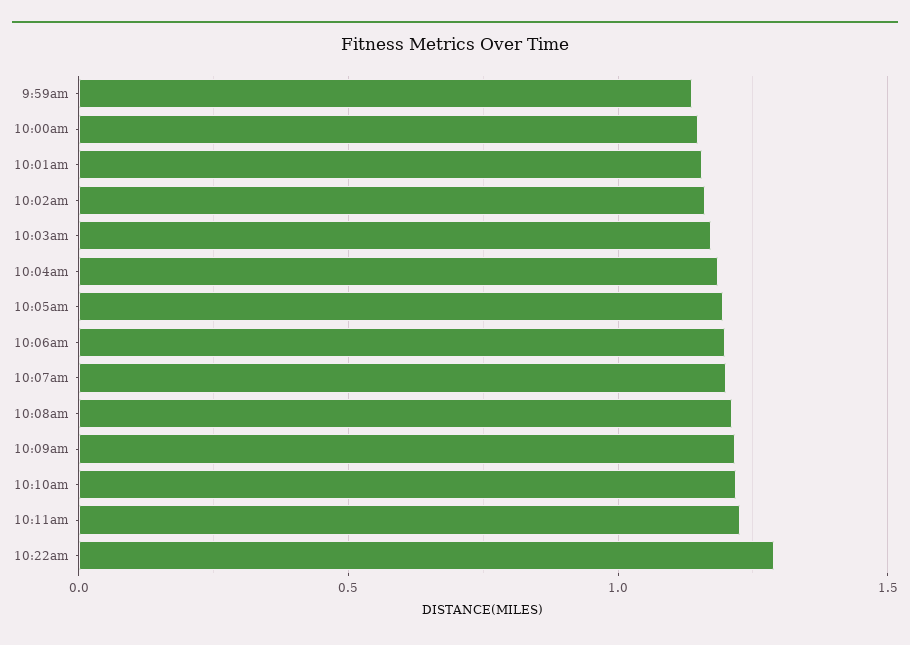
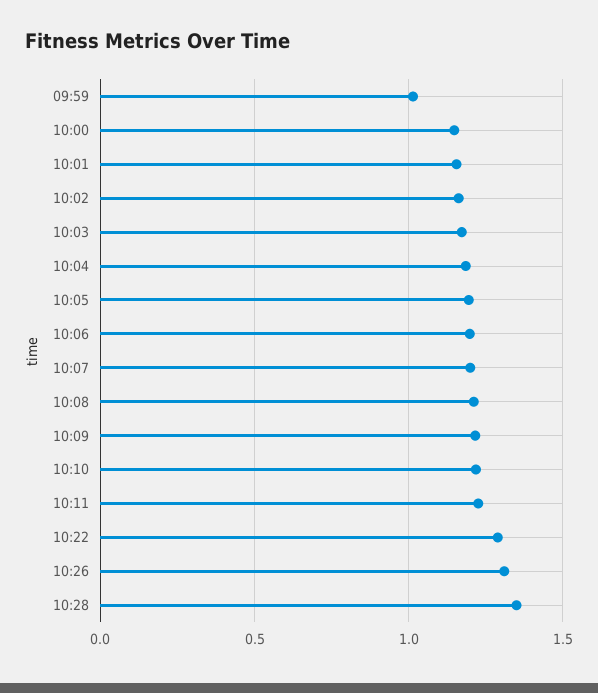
9:59am: 1.15 -> 1
10:26: none -> 1.3
10:28: none -> 1.35

